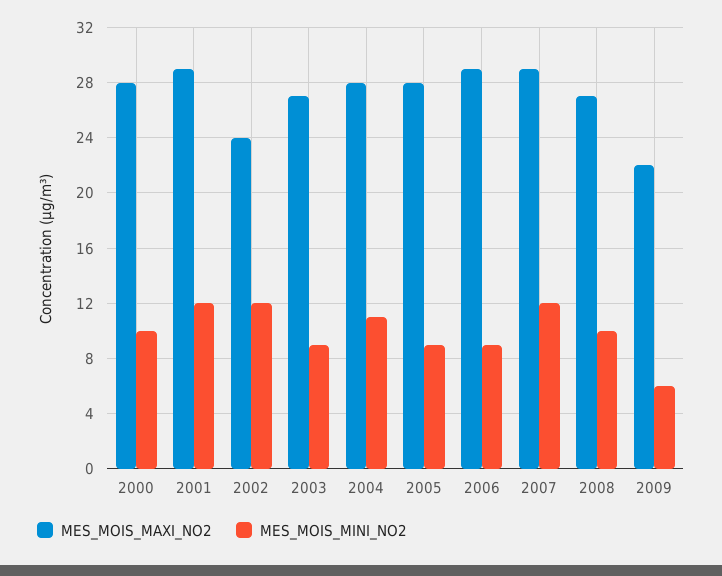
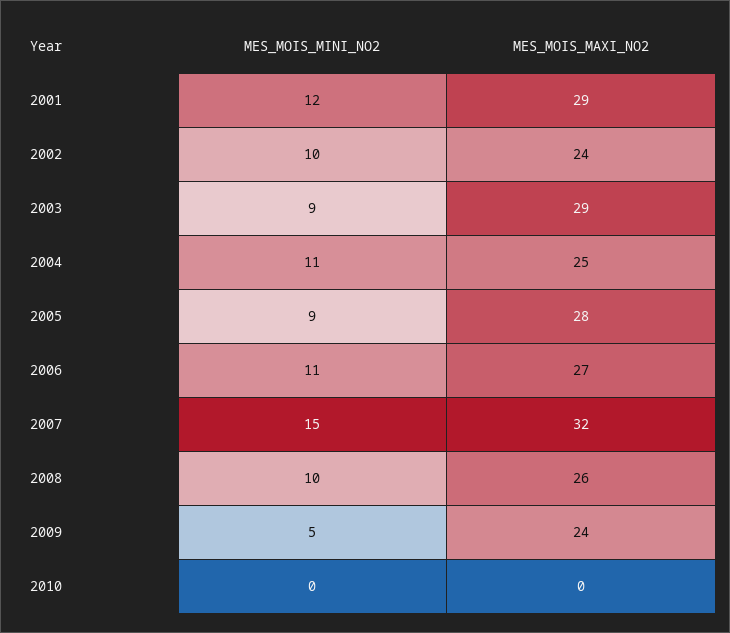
MES_MOIS_MAXI_NO2, 2000: 28 -> none
MES_MOIS_MINI_NO2, 2000: 10 -> none
MES_MOIS_MINI_NO2, 2002: 12 -> 10
MES_MOIS_MAXI_NO2, 2003: 27 -> 29
MES_MOIS_MAXI_NO2, 2004: 28 -> 25
MES_MOIS_MAXI_NO2, 2006: 29 -> 27
MES_MOIS_MINI_NO2, 2006: 9 -> 11
MES_MOIS_MAXI_NO2, 2007: 29 -> 32
MES_MOIS_MINI_NO2, 2007: 12 -> 15
MES_MOIS_MAXI_NO2, 2008: 27 -> 26
MES_MOIS_MAXI_NO2, 2009: 22 -> 24
MES_MOIS_MINI_NO2, 2009: 6 -> 5
MES_MOIS_MINI_NO2, 2010: none -> 0
MES_MOIS_MAXI_NO2, 2010: none -> 0

